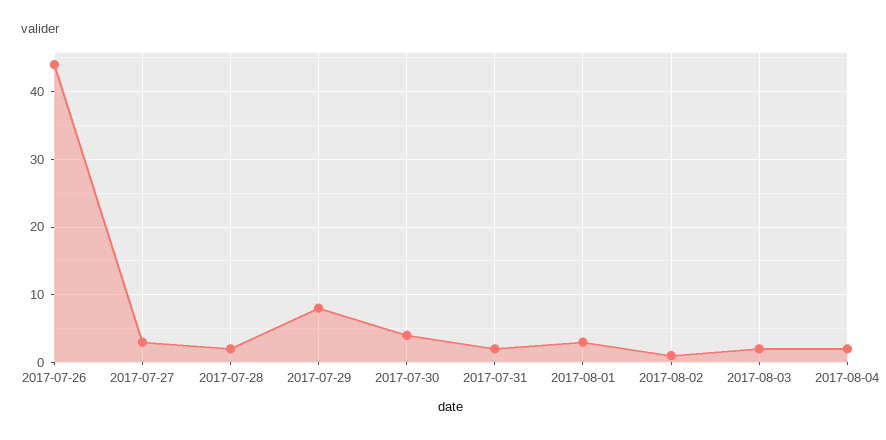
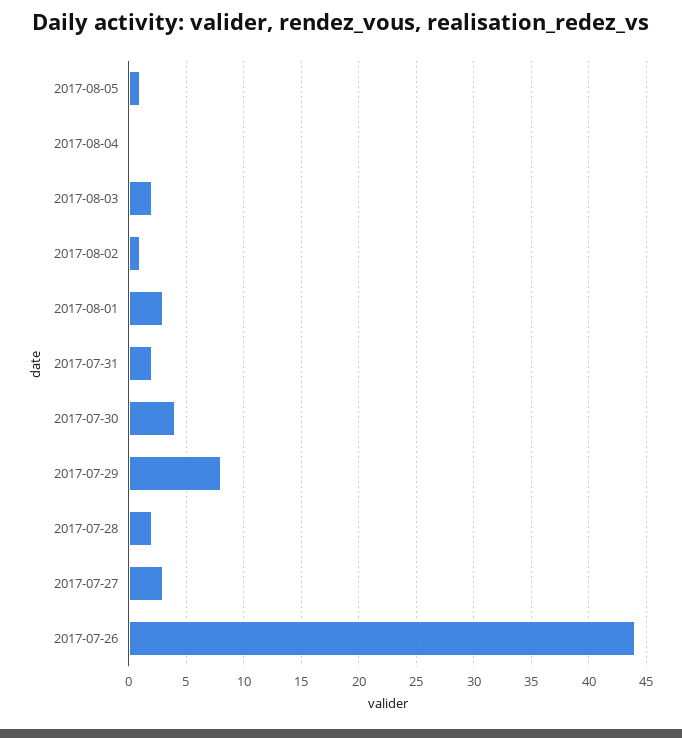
2017-08-04: 2 -> 0
2017-08-05: none -> 1

